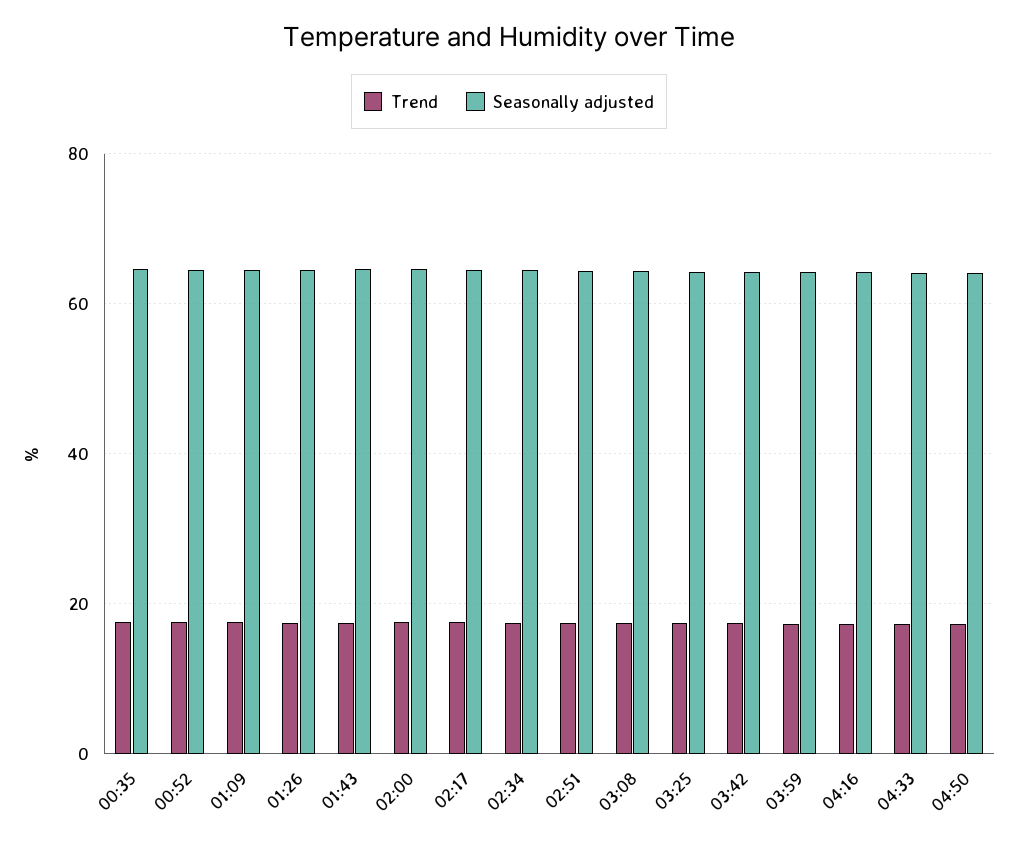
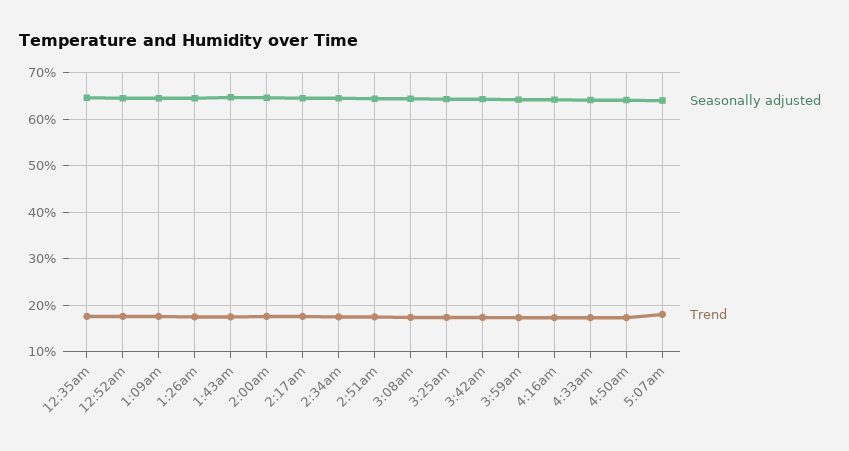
Seasonally adjusted, 5:07am: none -> 64
Trend, 5:07am: none -> 18

